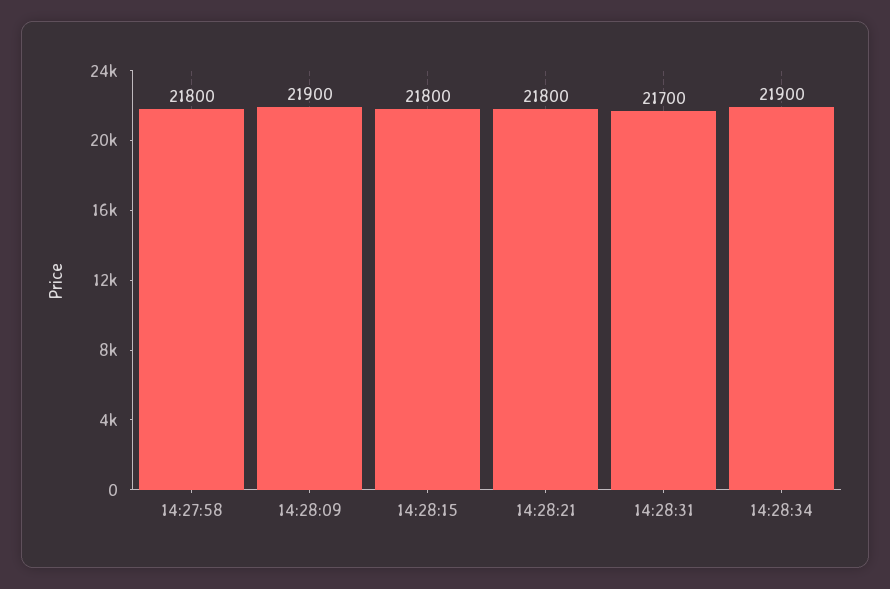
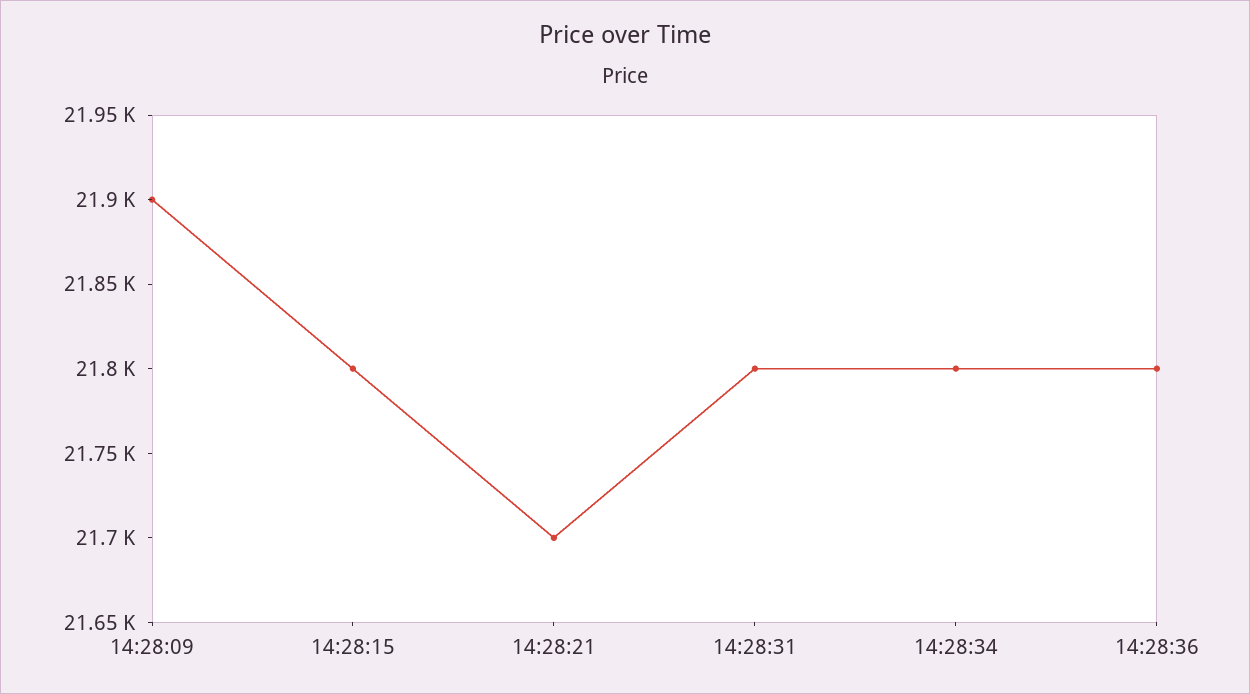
14:27:58: 21800 -> none
14:28:21: 21800 -> 21700
14:28:31: 21700 -> 21800
14:28:34: 21900 -> 21800
14:28:36: none -> 21800

